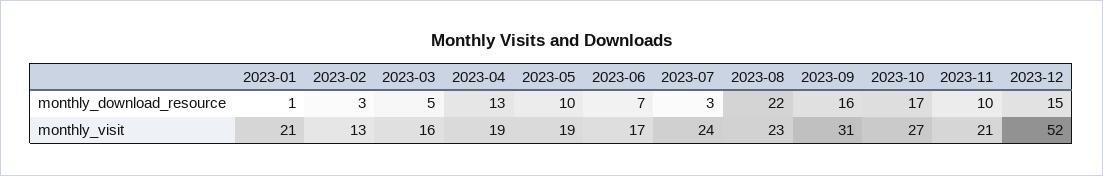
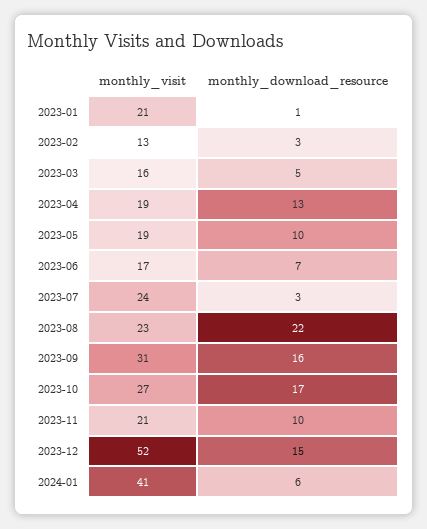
2024-01, monthly_visit: none -> 41
2024-01, monthly_download_resource: none -> 6

